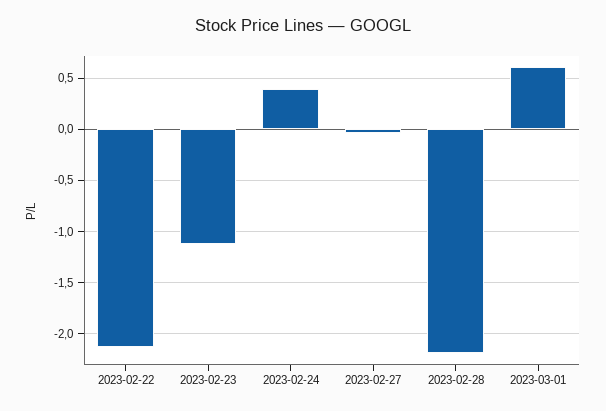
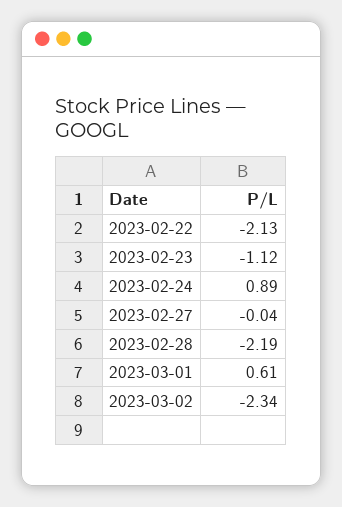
2023-02-24: 0.4 -> 0.89
2023-03-02: none -> -2.34

